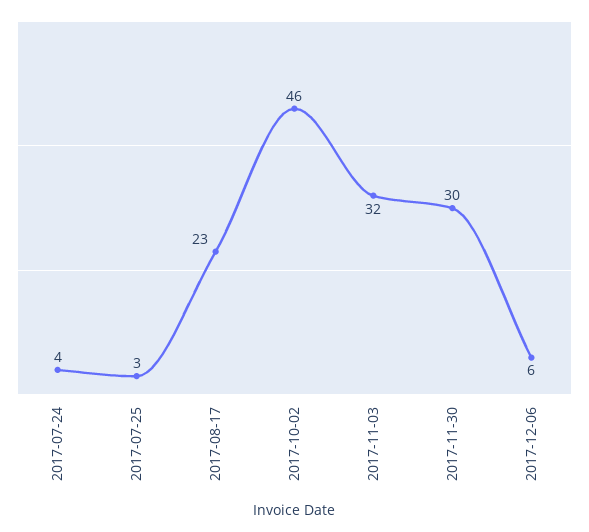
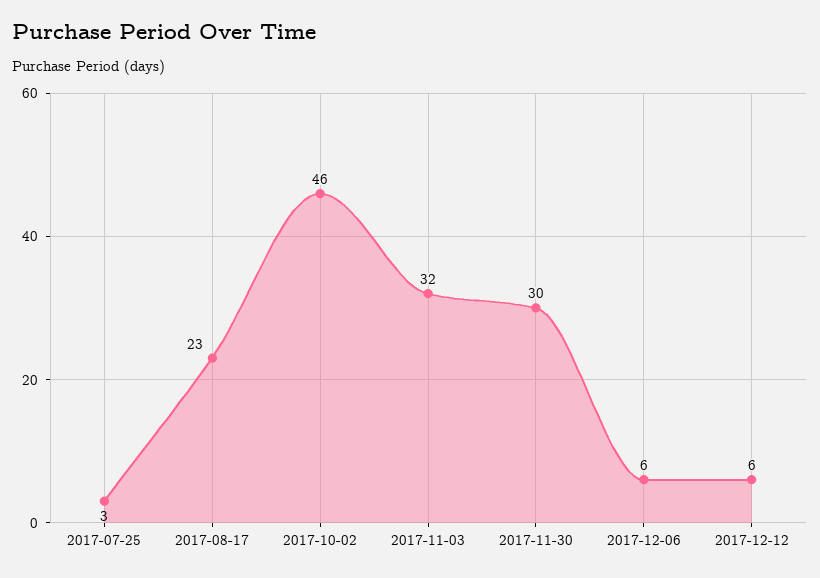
2017-07-24: 4 -> none
2017-12-12: none -> 6

